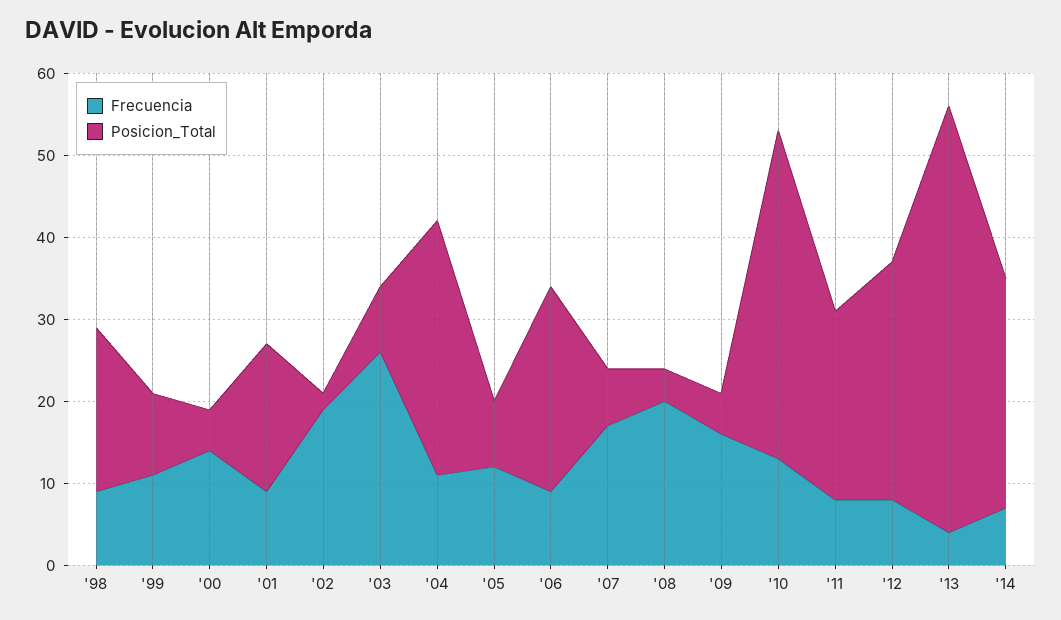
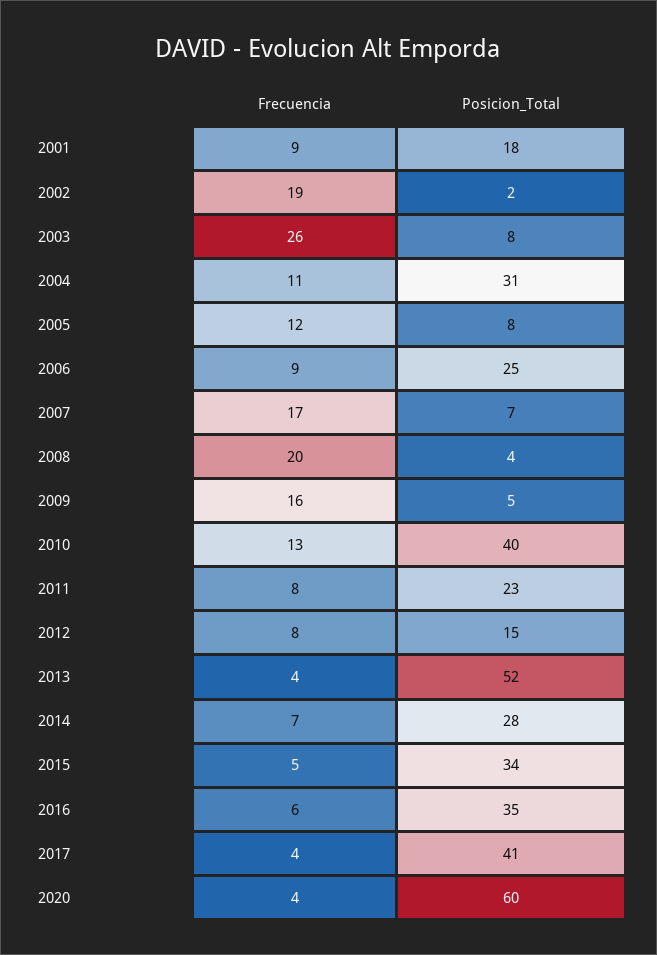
Frecuencia, '98: 9 -> none
Posicion_Total, '98: 20 -> none
Frecuencia, '99: 11 -> none
Posicion_Total, '99: 10 -> none
Frecuencia, '00: 14 -> none
Posicion_Total, '00: 5 -> none
Posicion_Total, '12: 29 -> 15
Frecuencia, 2015: none -> 5
Posicion_Total, 2015: none -> 34
Frecuencia, 2016: none -> 6
Posicion_Total, 2016: none -> 35
Frecuencia, 2017: none -> 4
Posicion_Total, 2017: none -> 41
Frecuencia, 2020: none -> 4
Posicion_Total, 2020: none -> 60

